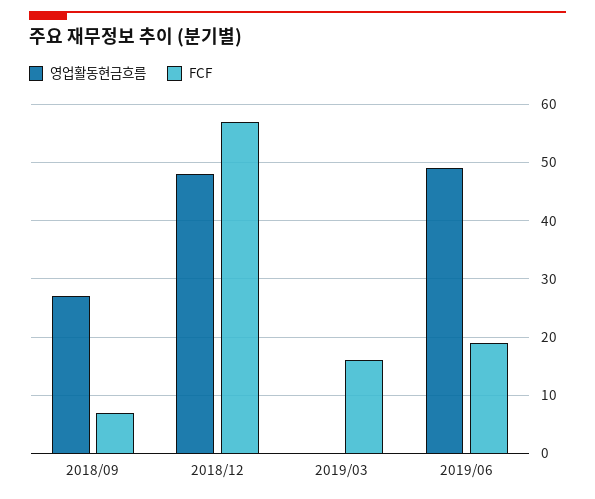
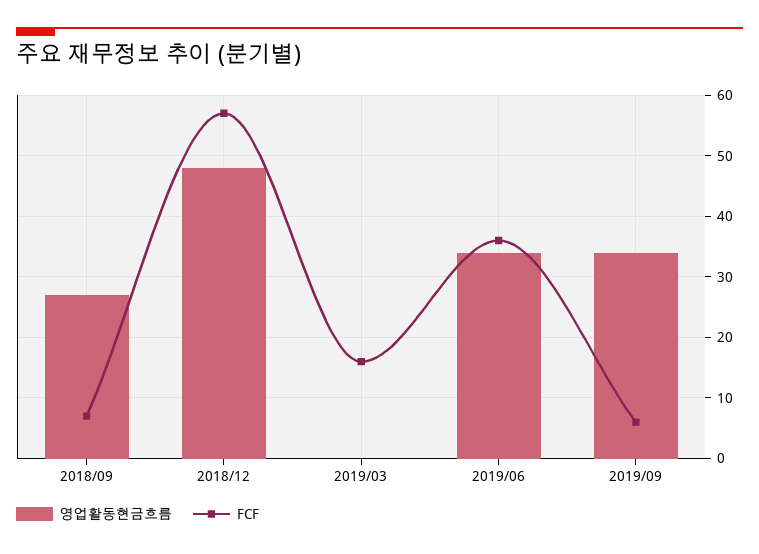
영업활동현금흐름, 2019/06: 50 -> 34
FCF, 2019/06: 20 -> 36
영업활동현금흐름, 2019/09: none -> 34
FCF, 2019/09: none -> 6

